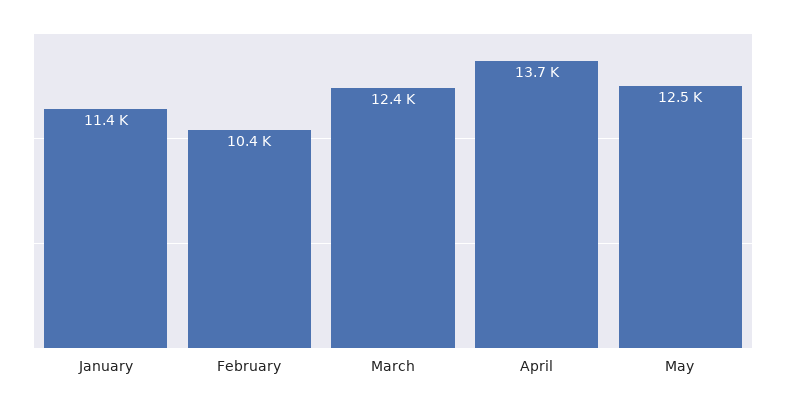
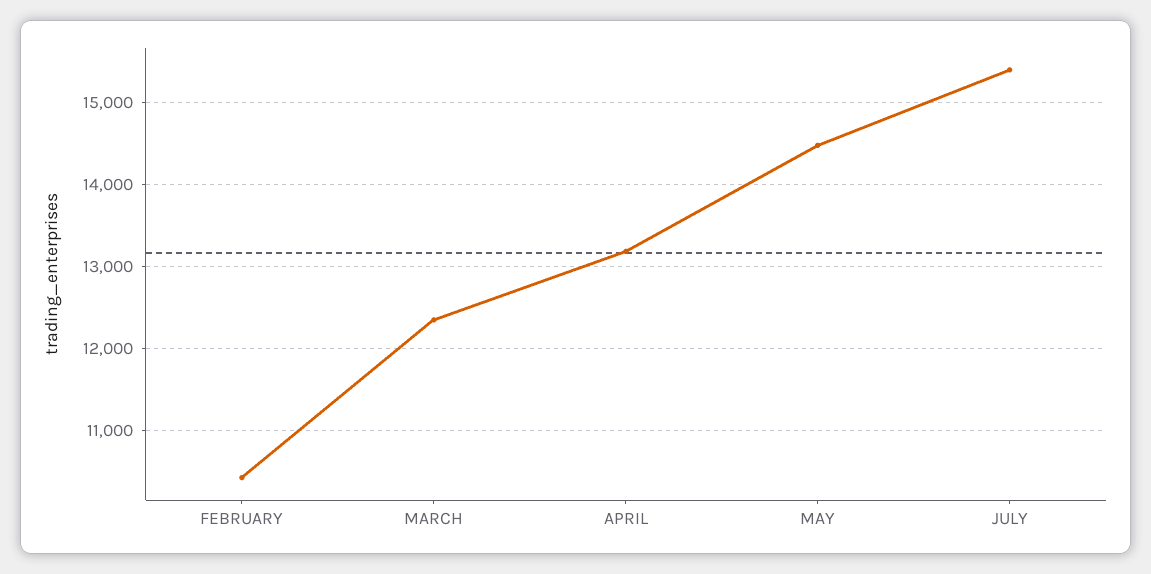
January: 11400 -> none
April: 13700 -> 13200
May: 12500 -> 14500
JULY: none -> 15400

